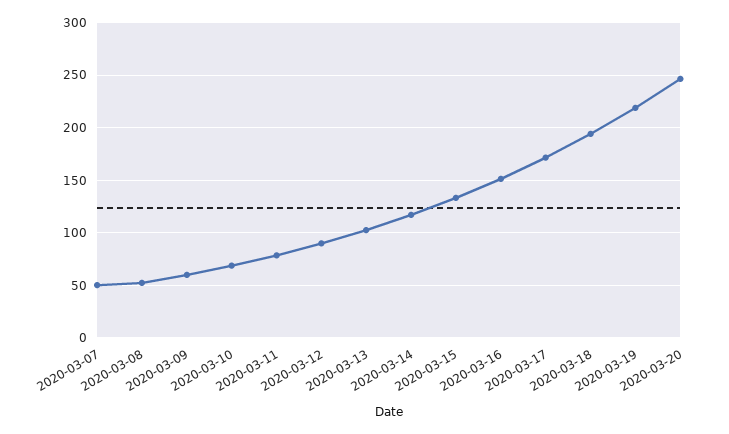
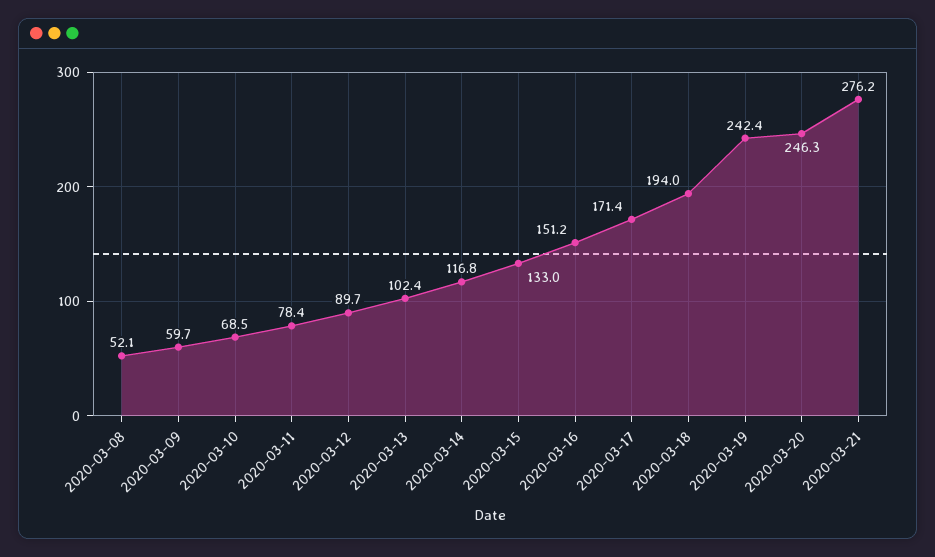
2020-03-07: 50 -> none
2020-03-19: 220 -> 242.4
2020-03-21: none -> 276.2

